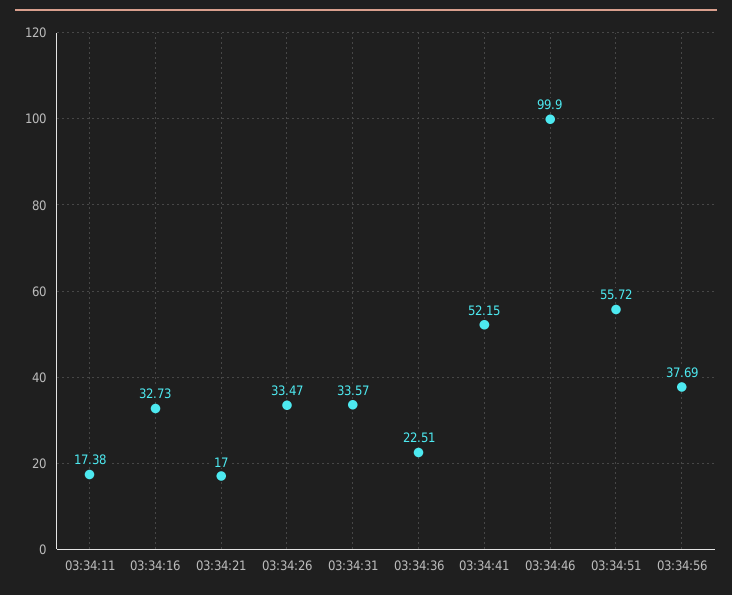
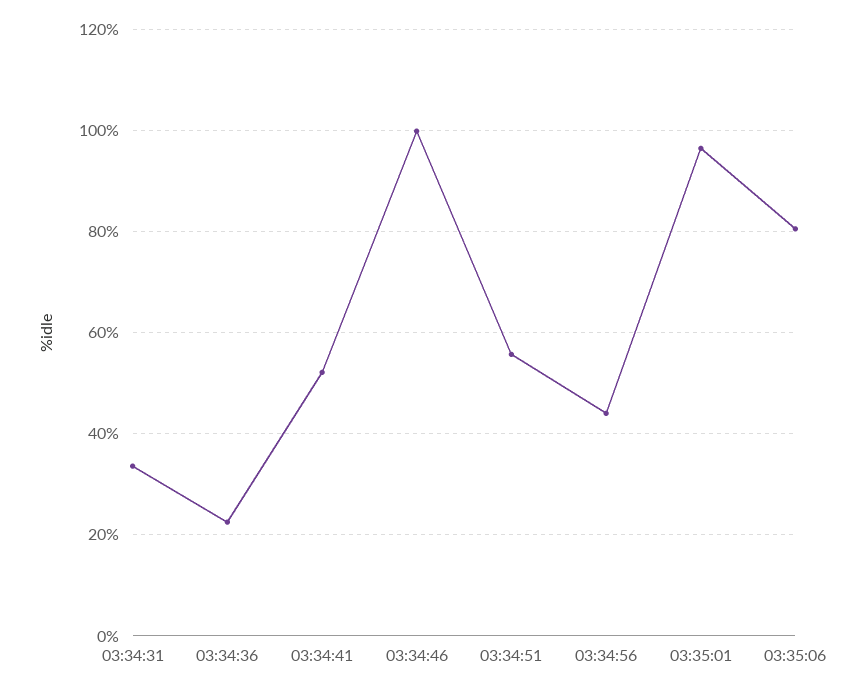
03:34:11: 17.38 -> none
03:34:16: 32.73 -> none
03:34:21: 17 -> none
03:34:26: 33.47 -> none
03:34:56: 37.69 -> 44
03:35:01: none -> 96
03:35:06: none -> 80

